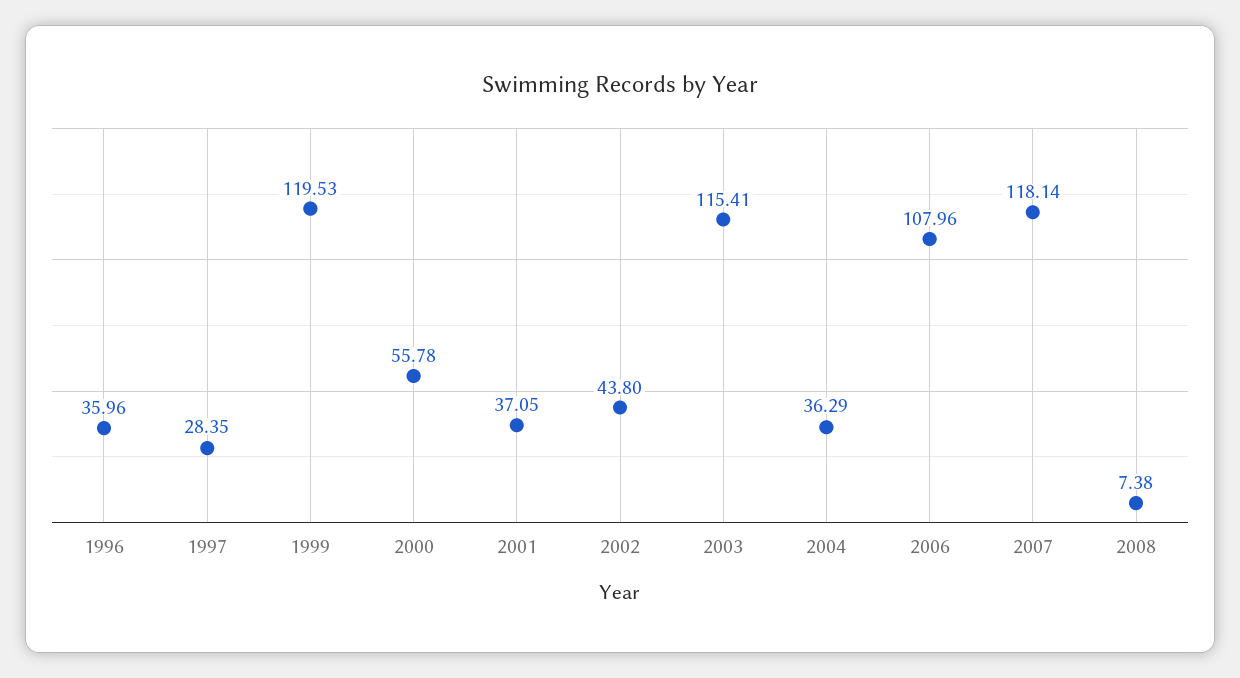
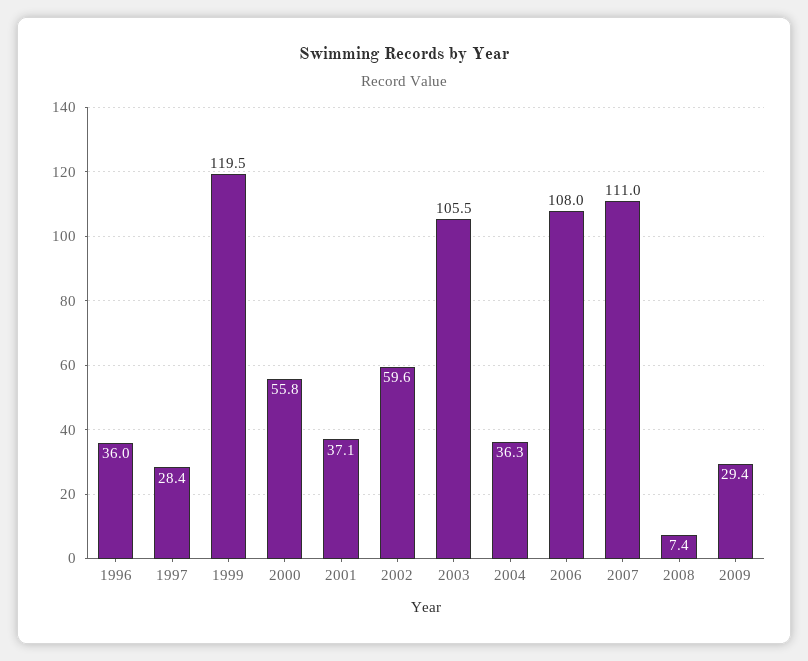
2002: 43.8 -> 59.6
2003: 115.41 -> 105.5
2007: 118.14 -> 111
2009: none -> 29.4

